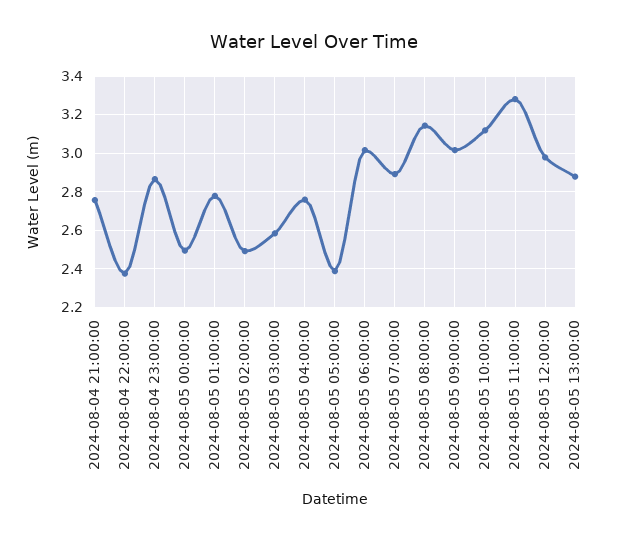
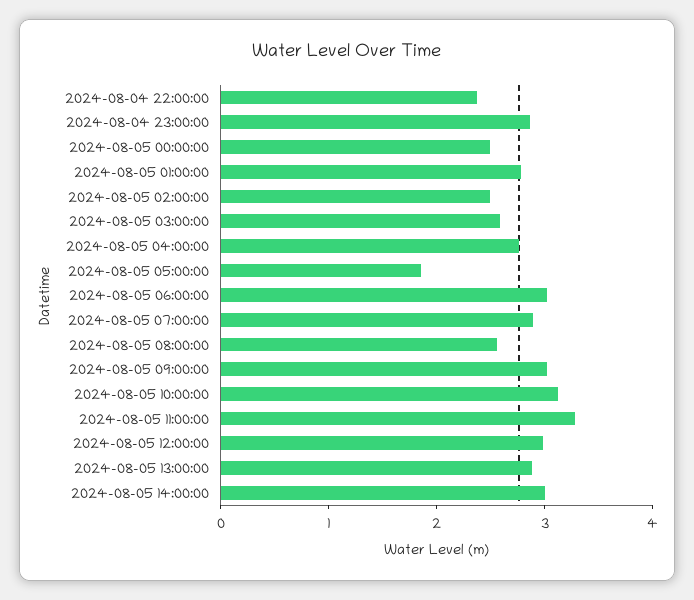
2024-08-04 21:00:00: 2.75 -> none
2024-08-05 05:00:00: 2.4 -> 1.8
2024-08-05 08:00:00: 3.15 -> 2.6
2024-08-05 14:00:00: none -> 3

